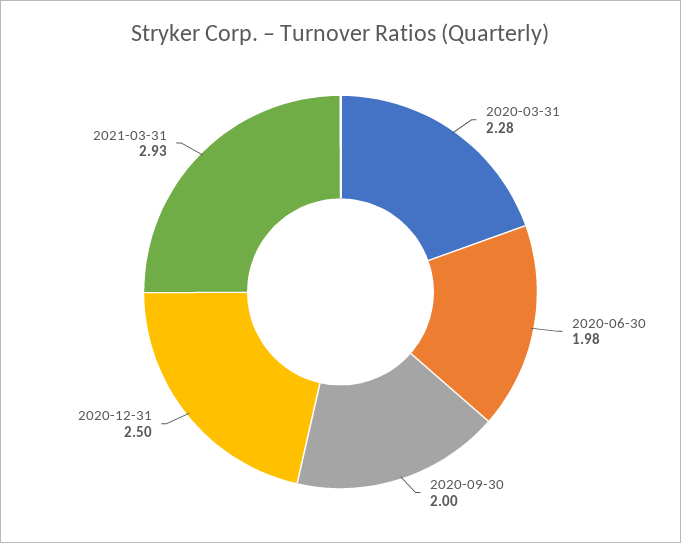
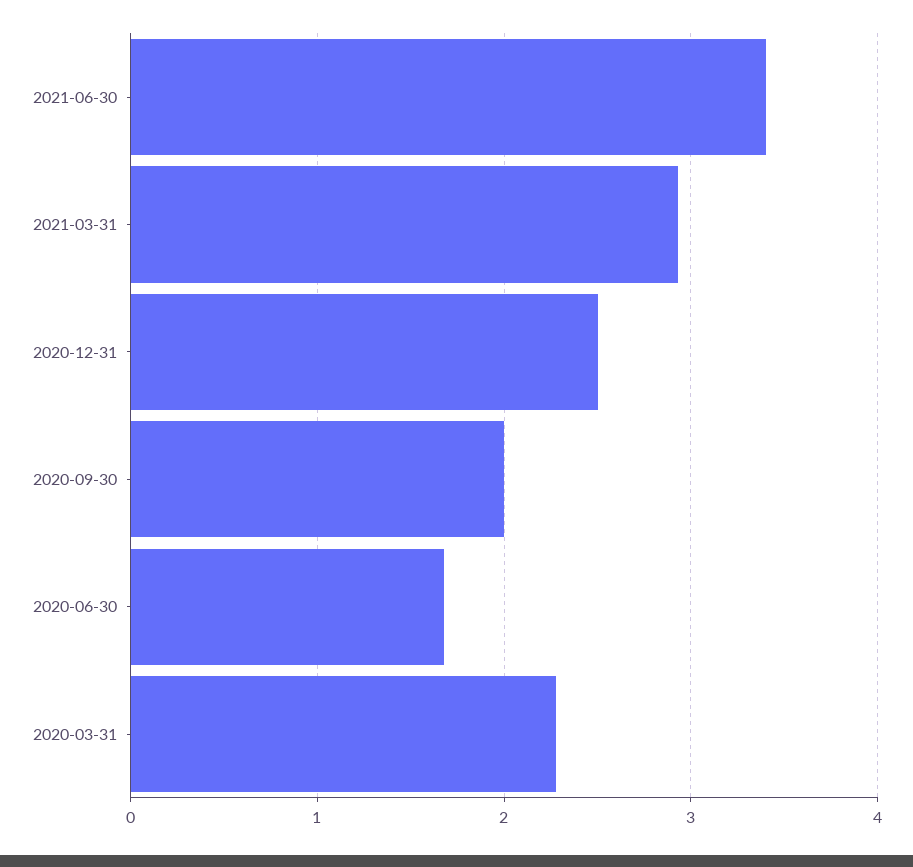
2020-06-30: 1.98 -> 1.7
2021-06-30: none -> 3.4

